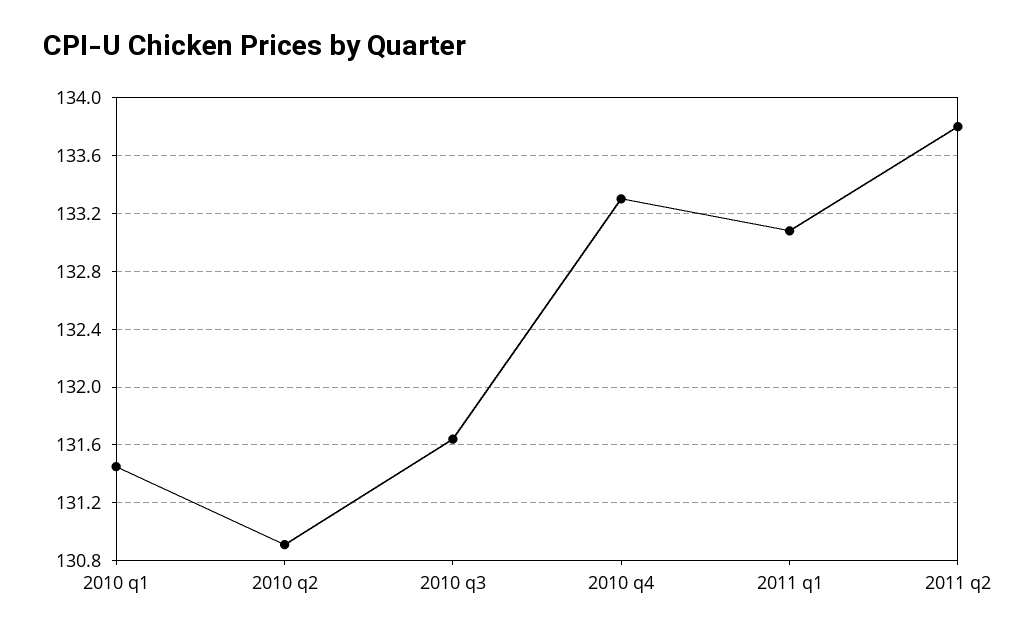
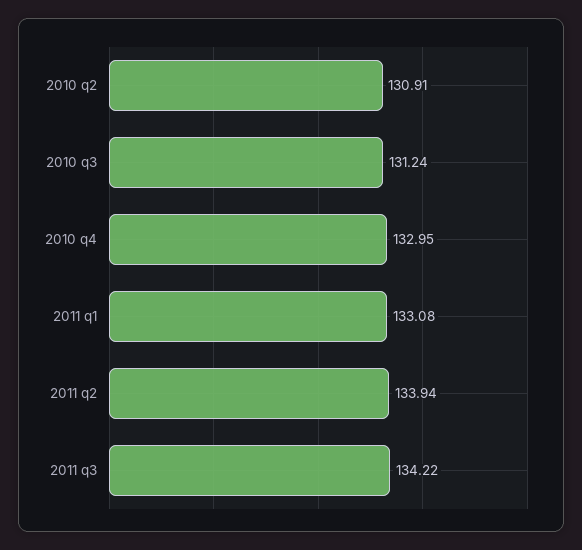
2010 q1: 131.45 -> none
2010 q3: 131.65 -> 131.24
2010 q4: 133.3 -> 132.95
2011 q2: 133.8 -> 133.94
2011 q3: none -> 134.22

